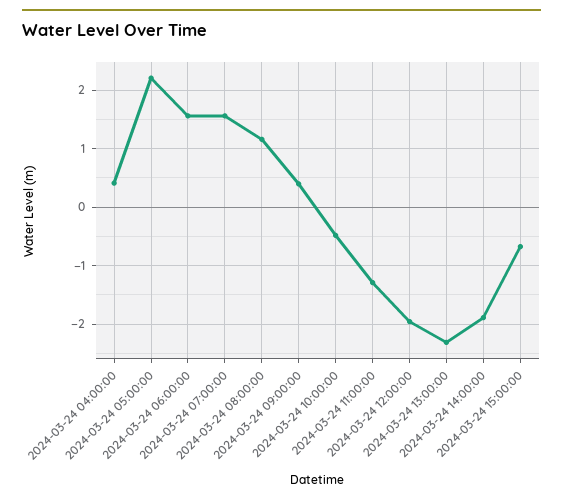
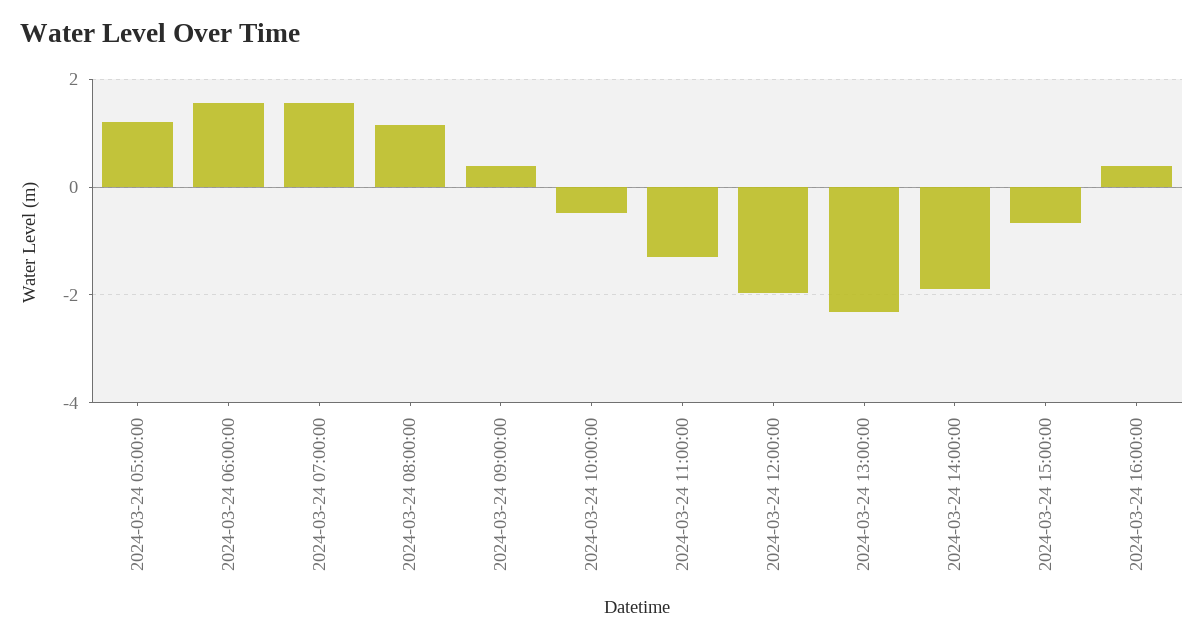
2024-03-24 04:00:00: 0.4 -> none
2024-03-24 05:00:00: 2.2 -> 1.2
2024-03-24 16:00:00: none -> 0.4

